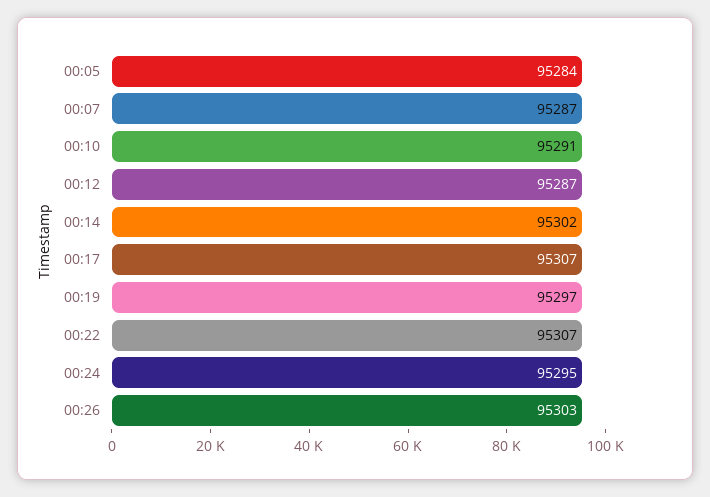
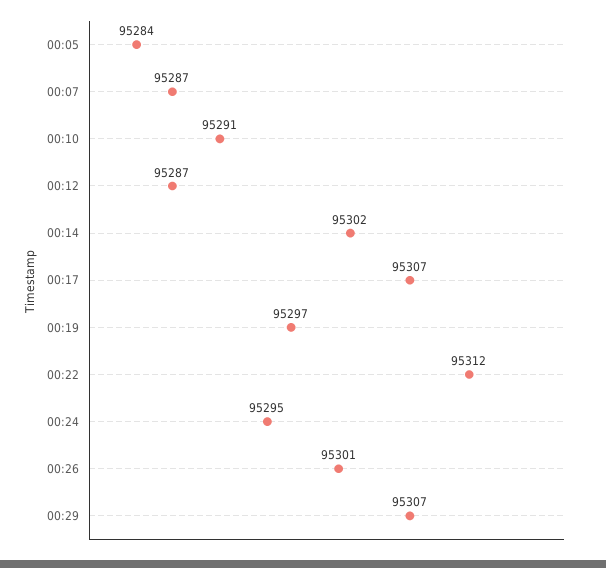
00:22: 95307 -> 95312
00:26: 95303 -> 95301
00:29: none -> 95307

